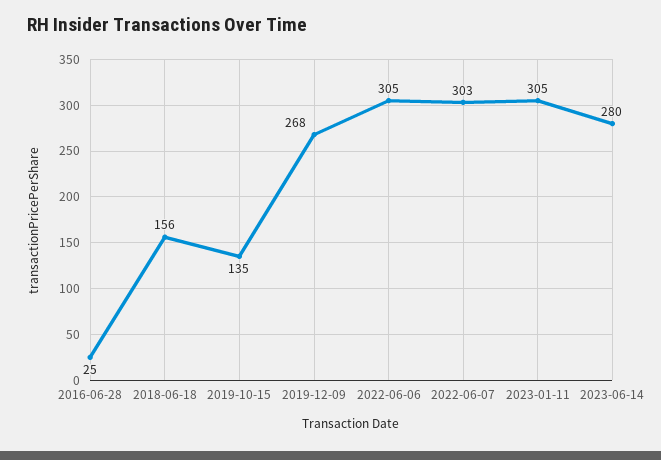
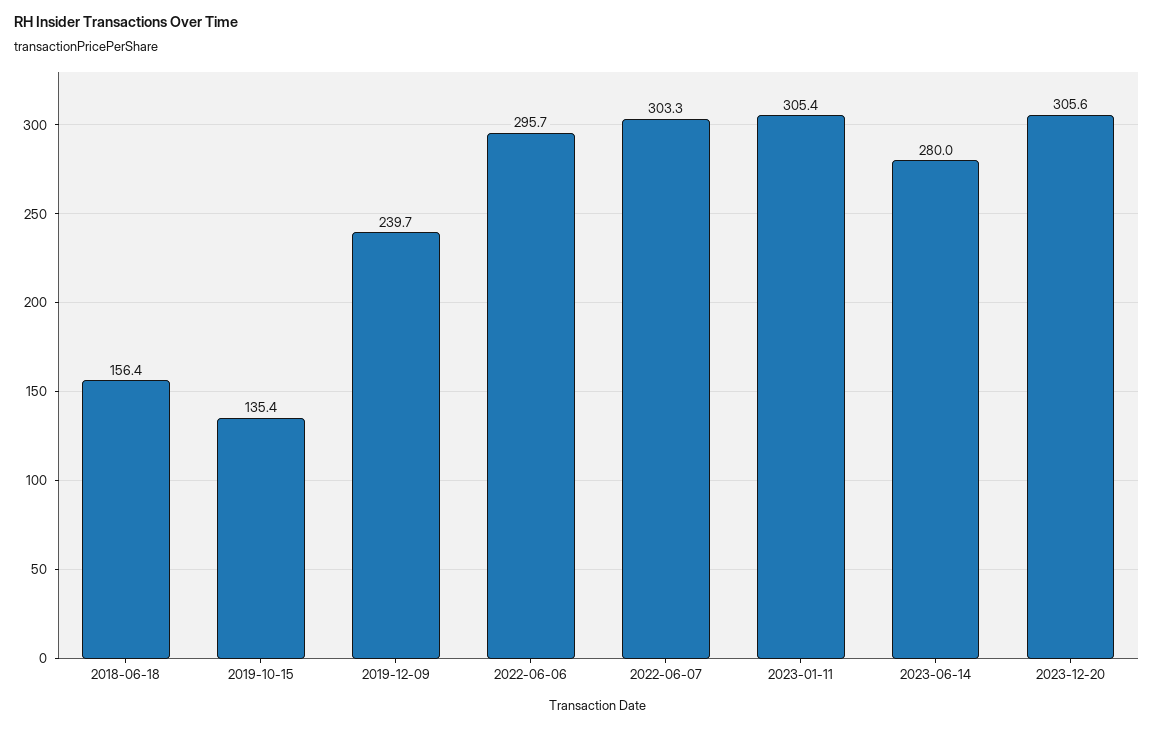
2016-06-28: 25 -> none
2019-12-09: 268 -> 239.7
2022-06-06: 305 -> 295.7
2023-12-20: none -> 305.6

